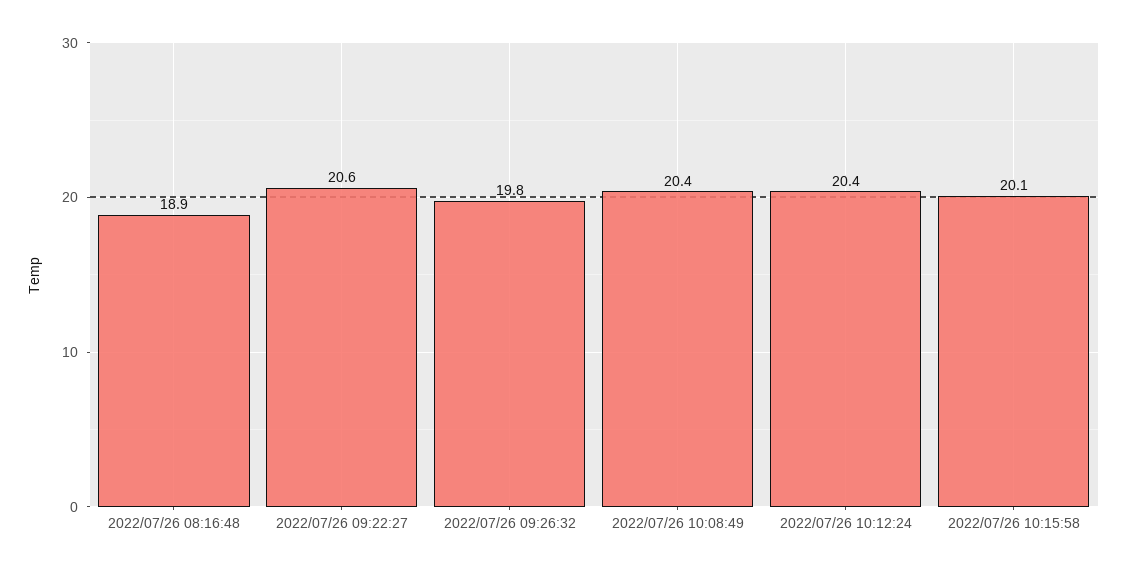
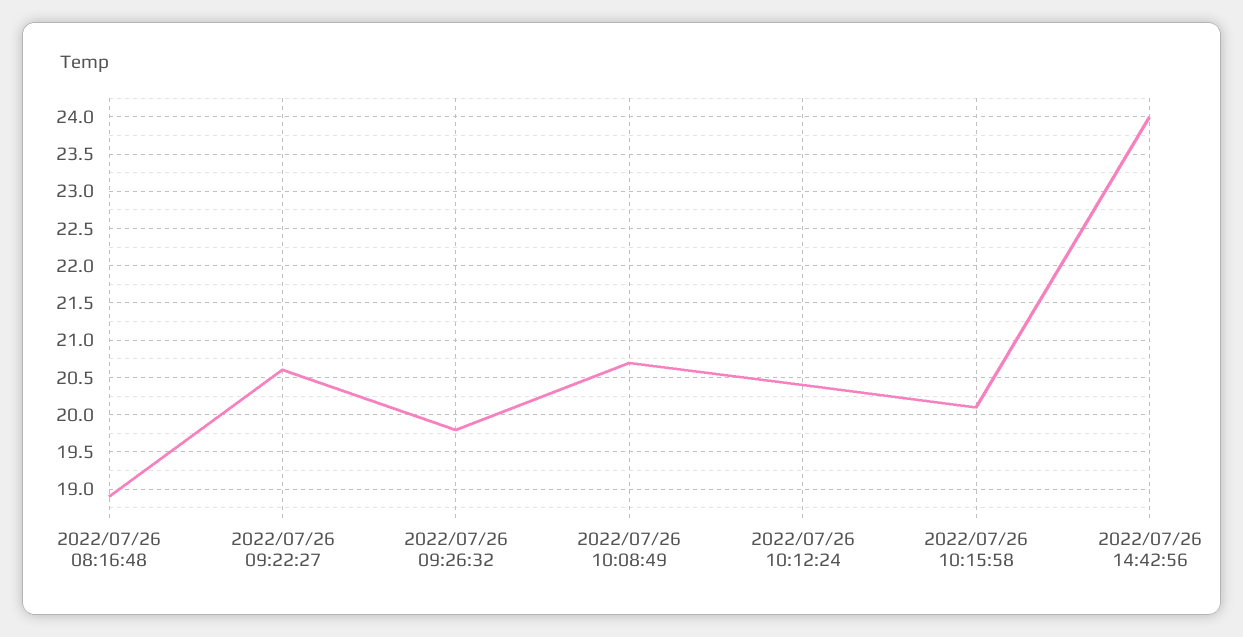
2022/07/26 10:08:49: 20.4 -> 20.7
2022/07/26 14:42:56: none -> 24

